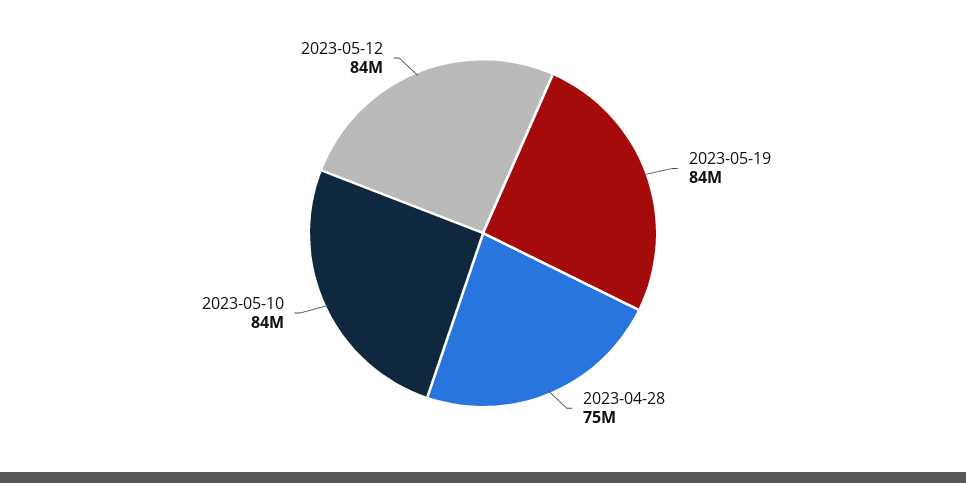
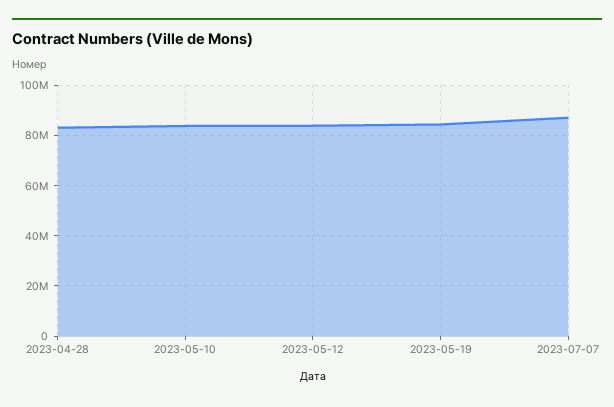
2023-04-28: 75000000 -> 82500000
2023-07-07: none -> 87500000

